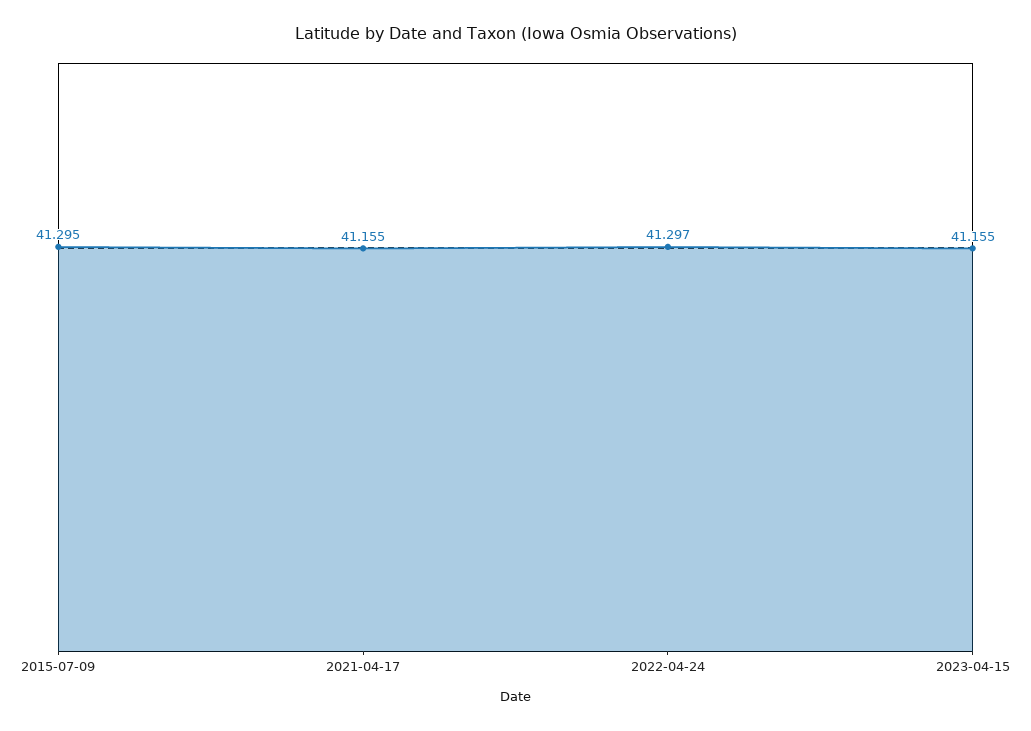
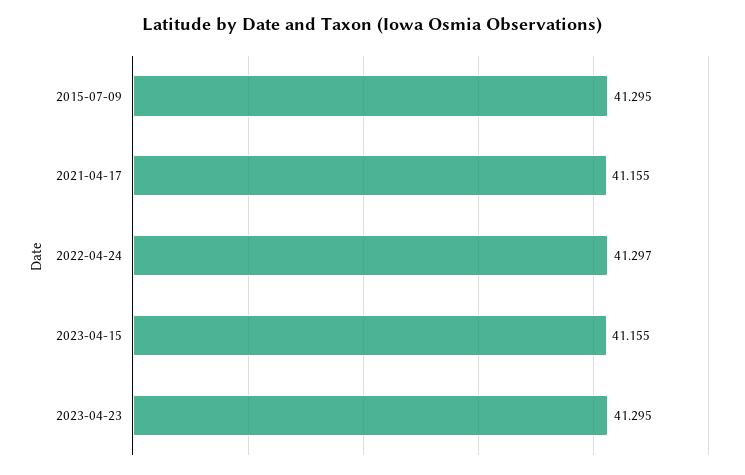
2023-04-23: none -> 41.295

